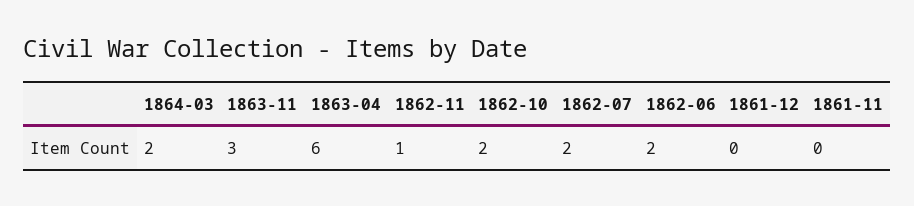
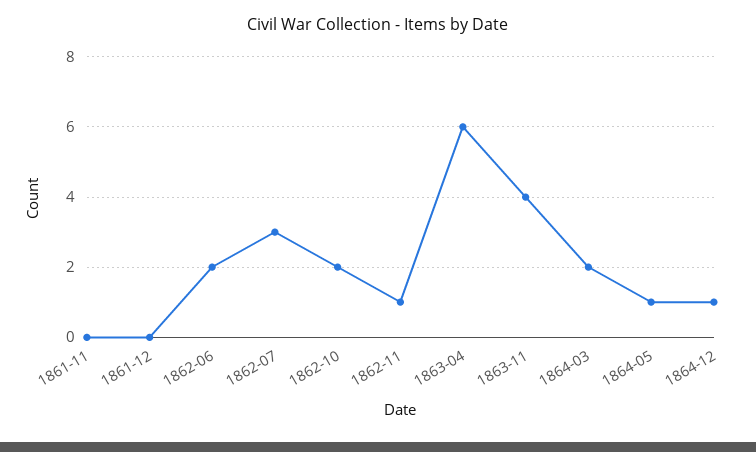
1863-11: 3 -> 4
1862-07: 2 -> 3
1864-05: none -> 1
1864-12: none -> 1

